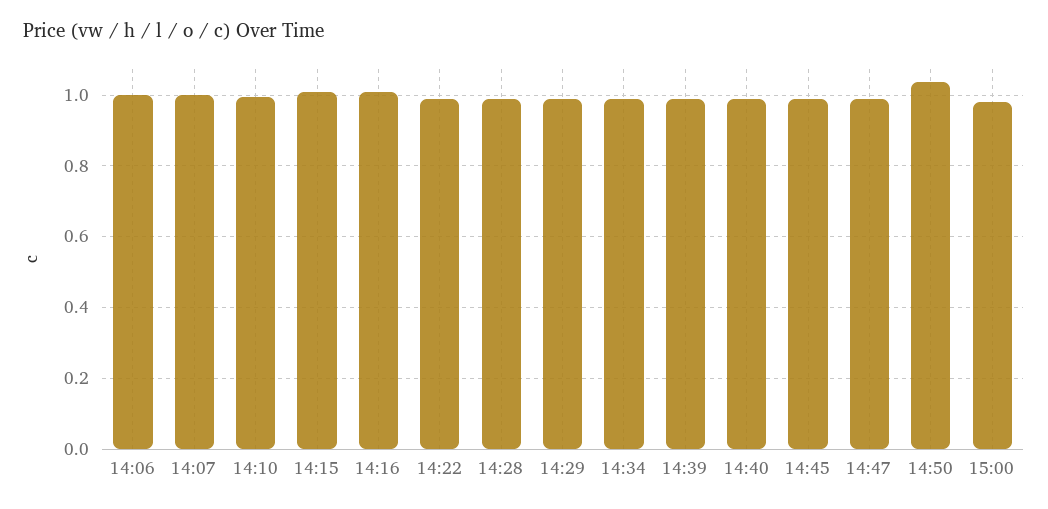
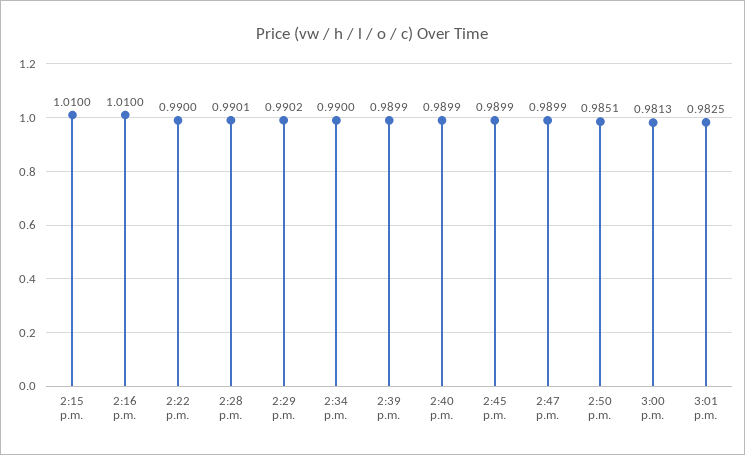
14:06: 1 -> none
14:07: 1 -> none
14:10: 1 -> none
14:50: 1.04 -> 0.9851
3:01 p.m.: none -> 0.9825

